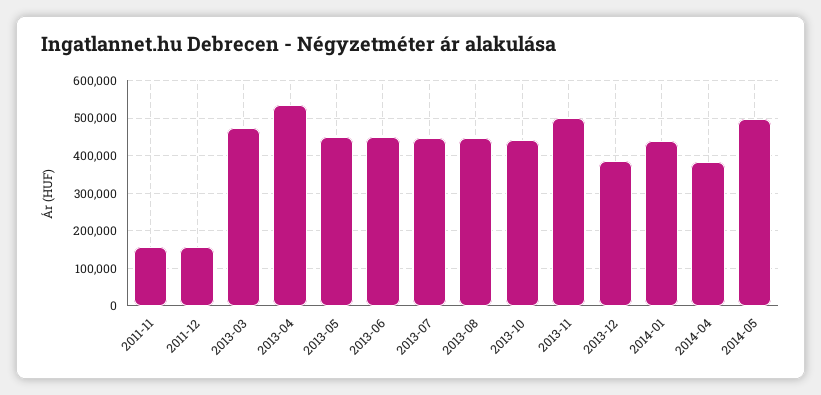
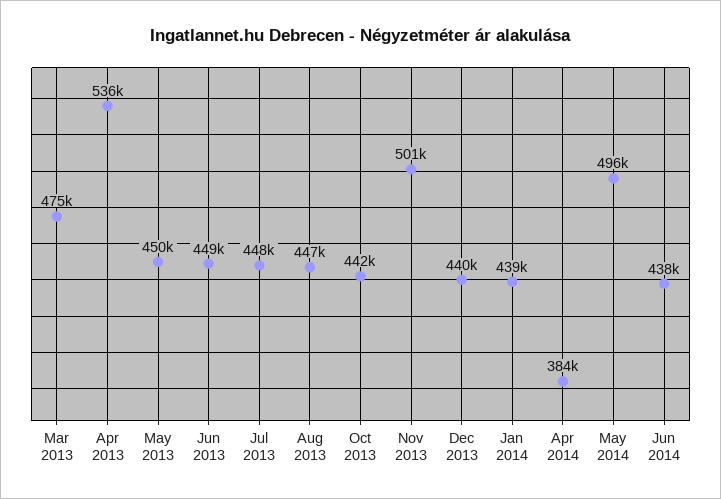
2011-11: 160000 -> none
2011-12: 160000 -> none
2013-12: 380000 -> 440000
Jun 2014: none -> 438000

